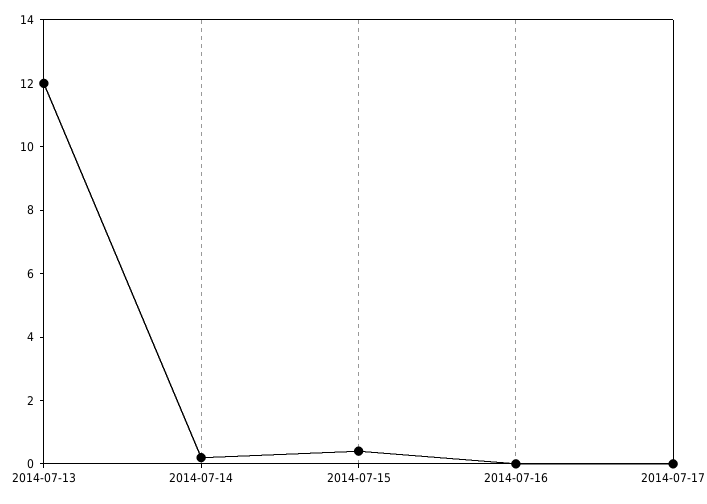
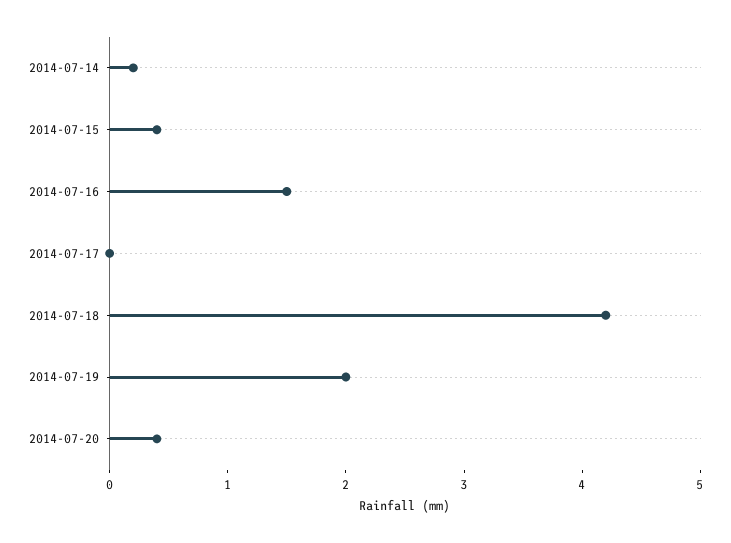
2014-07-13: 12 -> none
2014-07-16: 0 -> 1.5
2014-07-18: none -> 4.2
2014-07-19: none -> 2
2014-07-20: none -> 0.4

